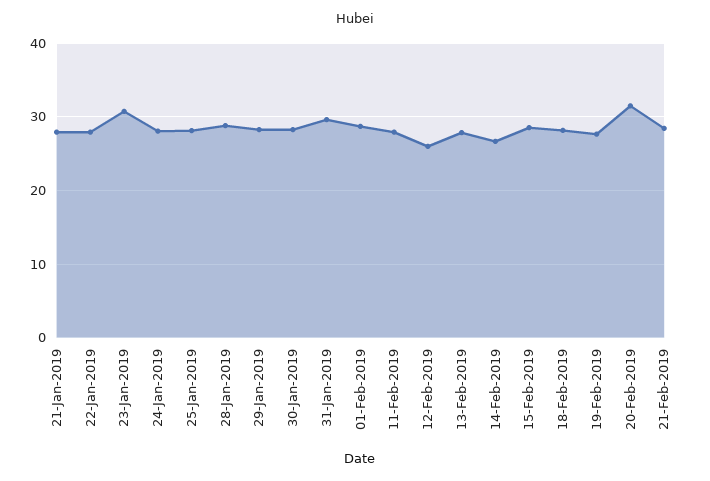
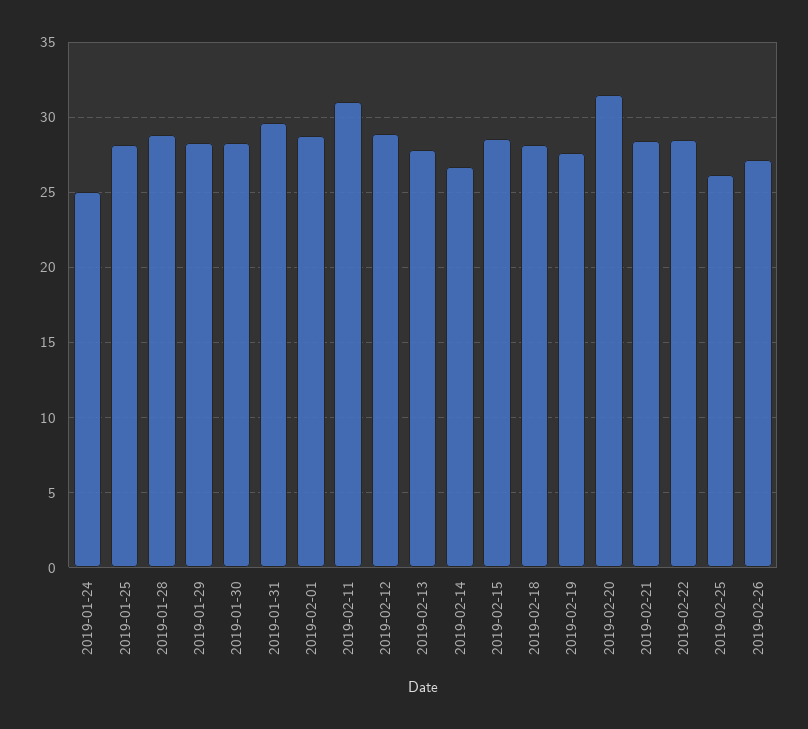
21-Jan-2019: 28 -> none
22-Jan-2019: 28 -> none
23-Jan-2019: 31 -> none
24-Jan-2019: 28 -> 25
11-Feb-2019: 28 -> 31
12-Feb-2019: 26 -> 29
2019-02-22: none -> 28.5
2019-02-25: none -> 26
2019-02-26: none -> 27

